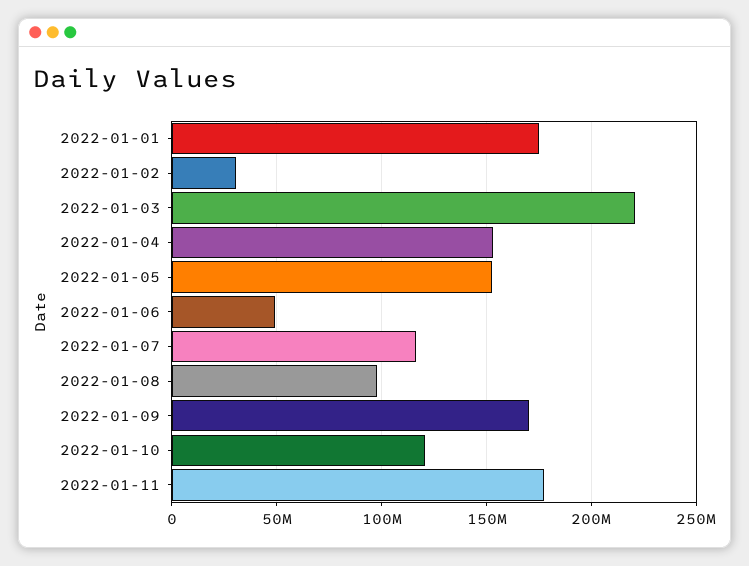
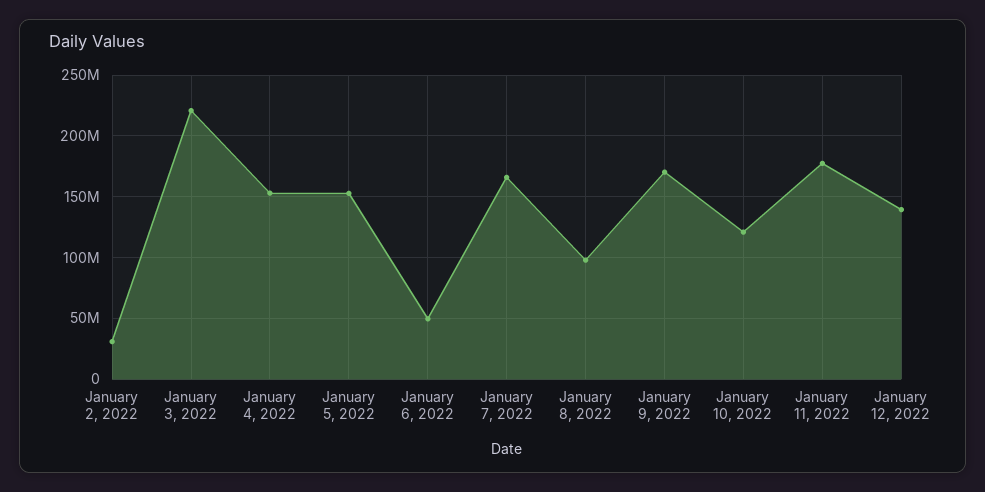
2022-01-01: 175000000 -> none
2022-01-07: 115000000 -> 165000000
January 12, 2022: none -> 140000000

